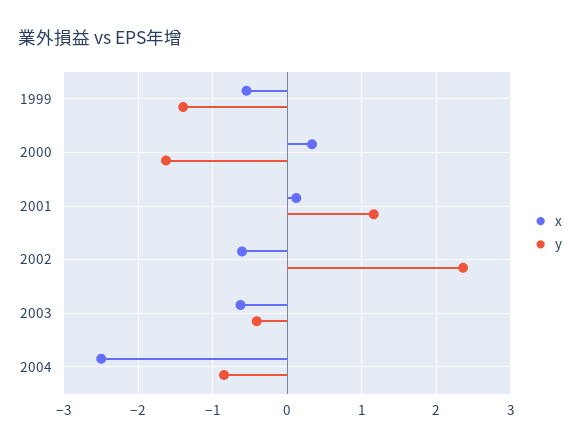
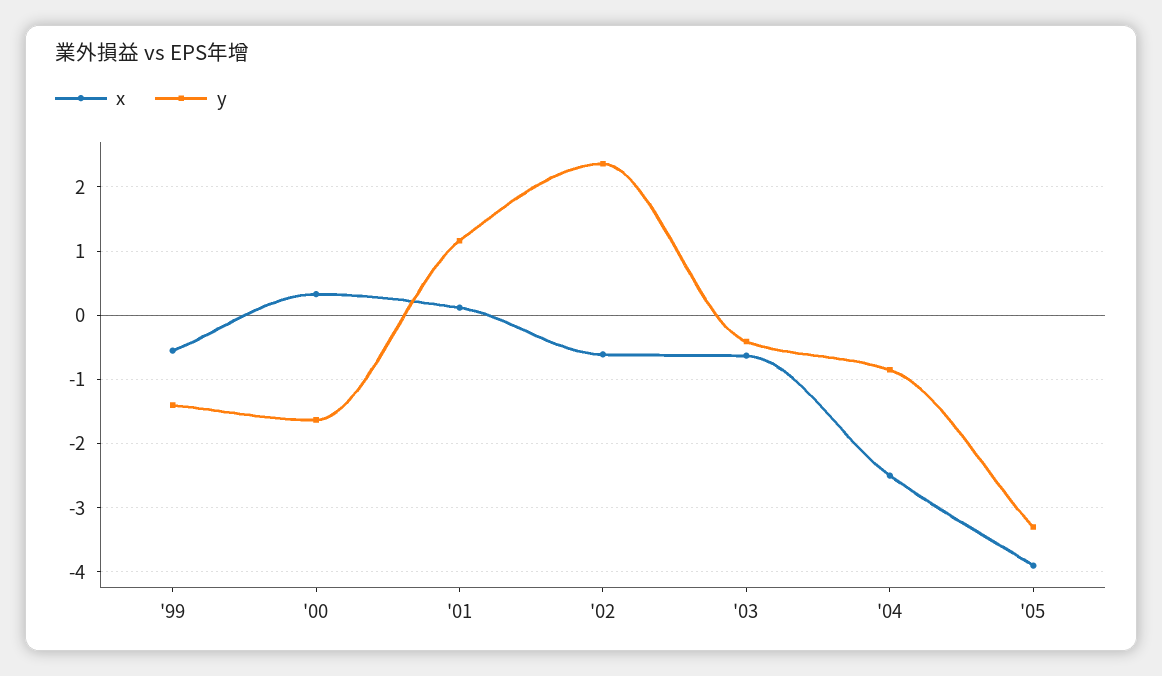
x, '05: none -> -3.9
y, '05: none -> -3.3

